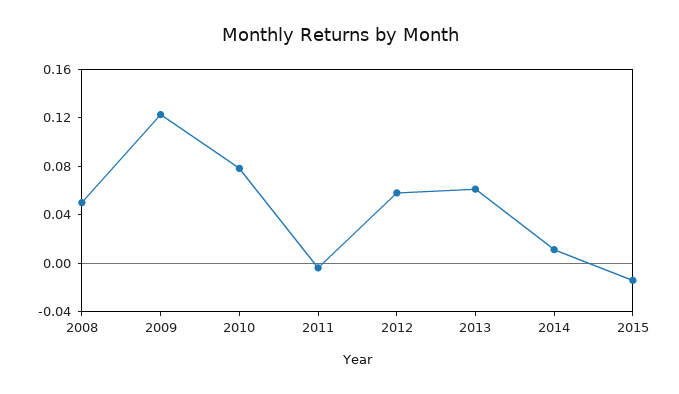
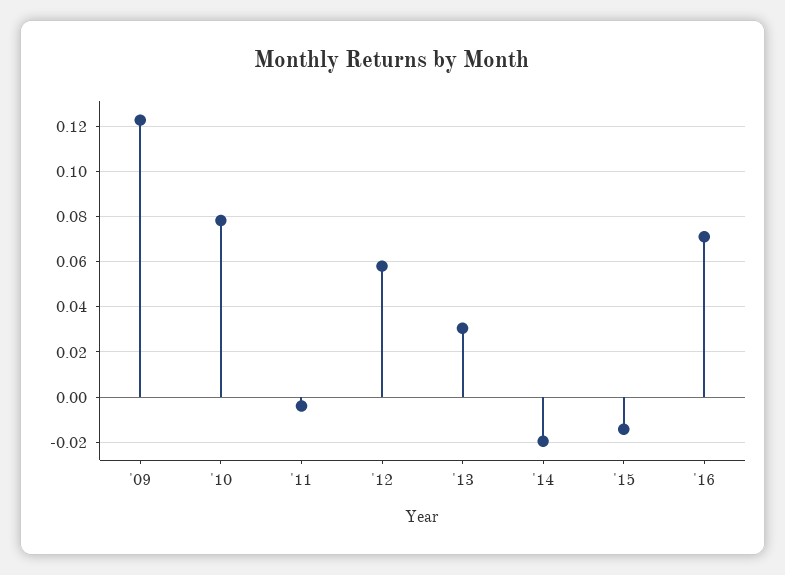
2008: 0.05 -> none
2013: 0.06 -> 0.03
2014: 0.01 -> -0.02
'16: none -> 0.07

